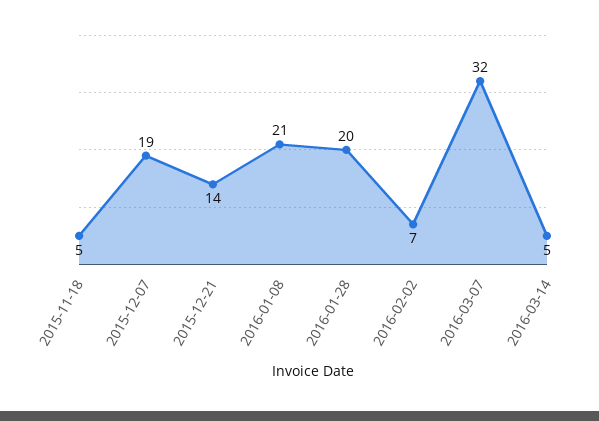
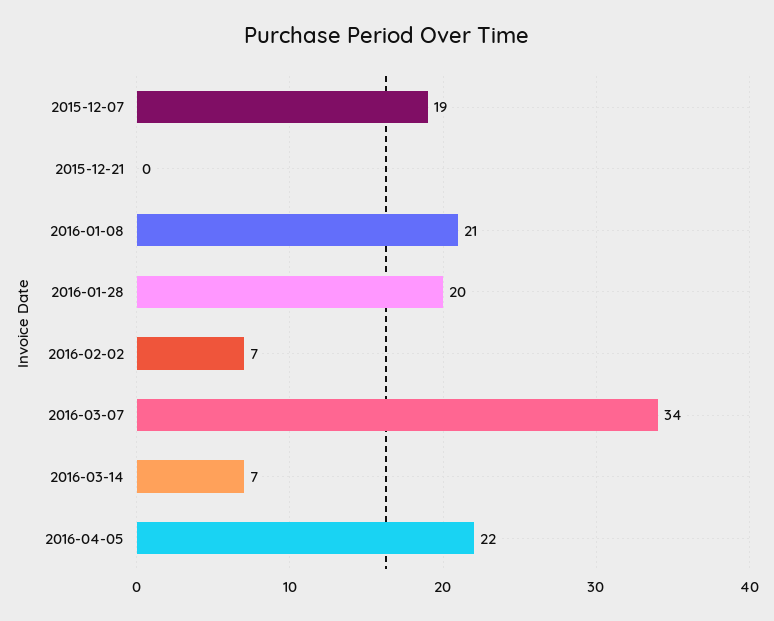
2015-11-18: 5 -> none
2015-12-21: 14 -> 0
2016-03-07: 32 -> 34
2016-03-14: 5 -> 7
2016-04-05: none -> 22

